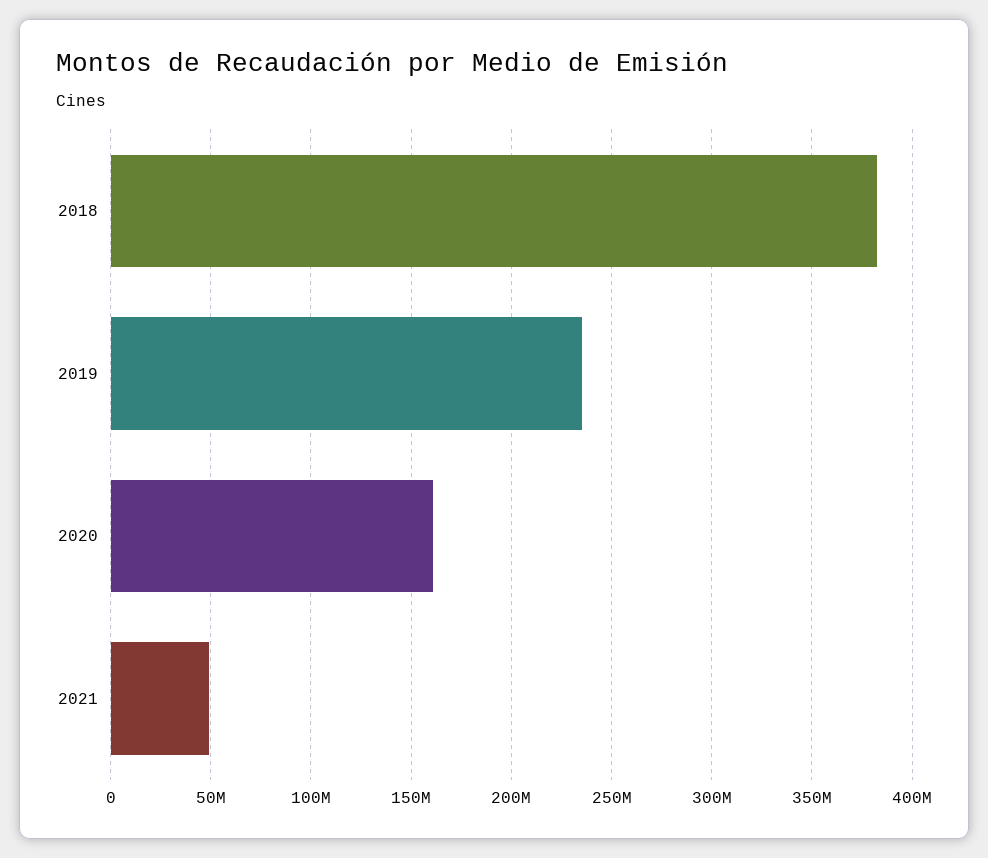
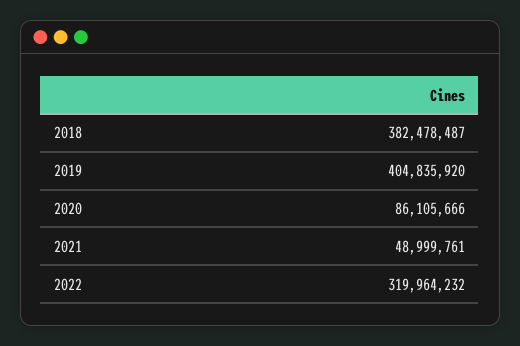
2019: 235000000 -> 404835920
2020: 160000000 -> 86105666
2022: none -> 319964232

